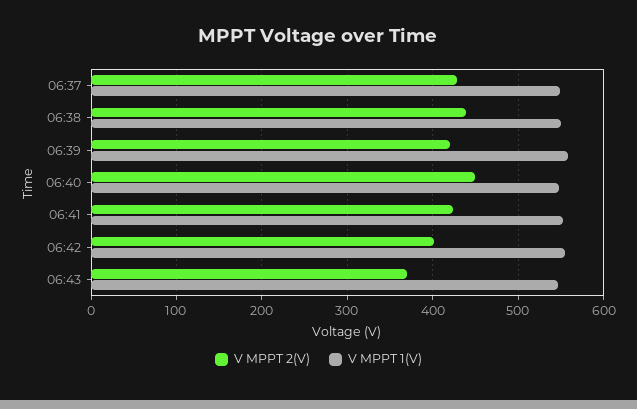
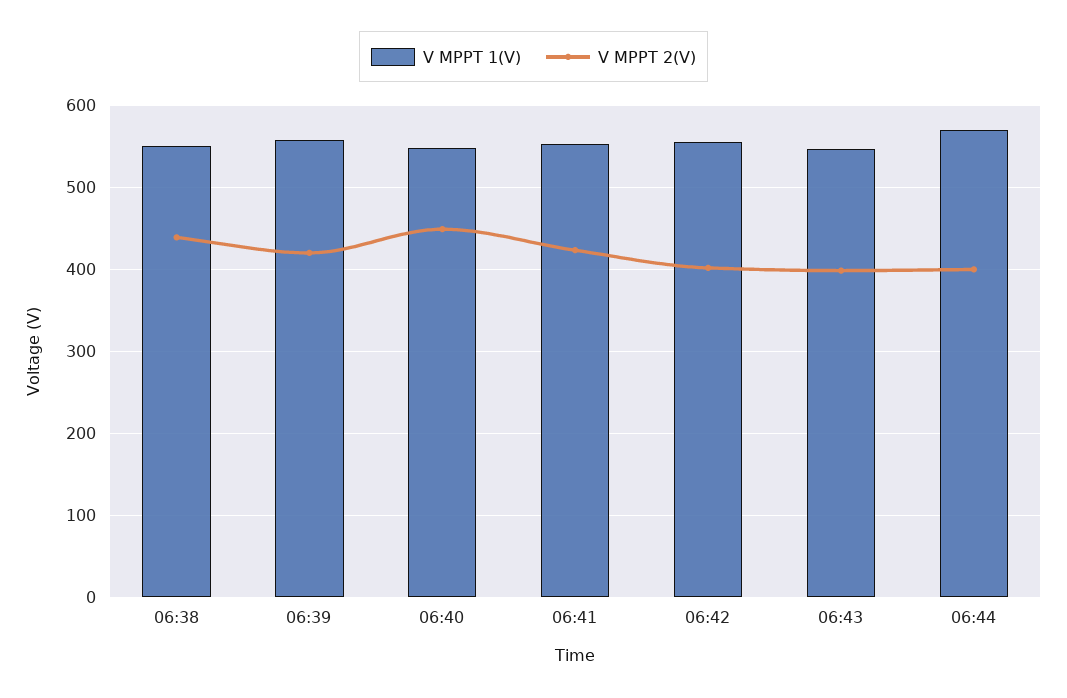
V MPPT 2(V), 06:37: 430 -> none
V MPPT 1(V), 06:37: 550 -> none
V MPPT 2(V), 06:43: 370 -> 400
V MPPT 1(V), 06:44: none -> 570
V MPPT 2(V), 06:44: none -> 400

